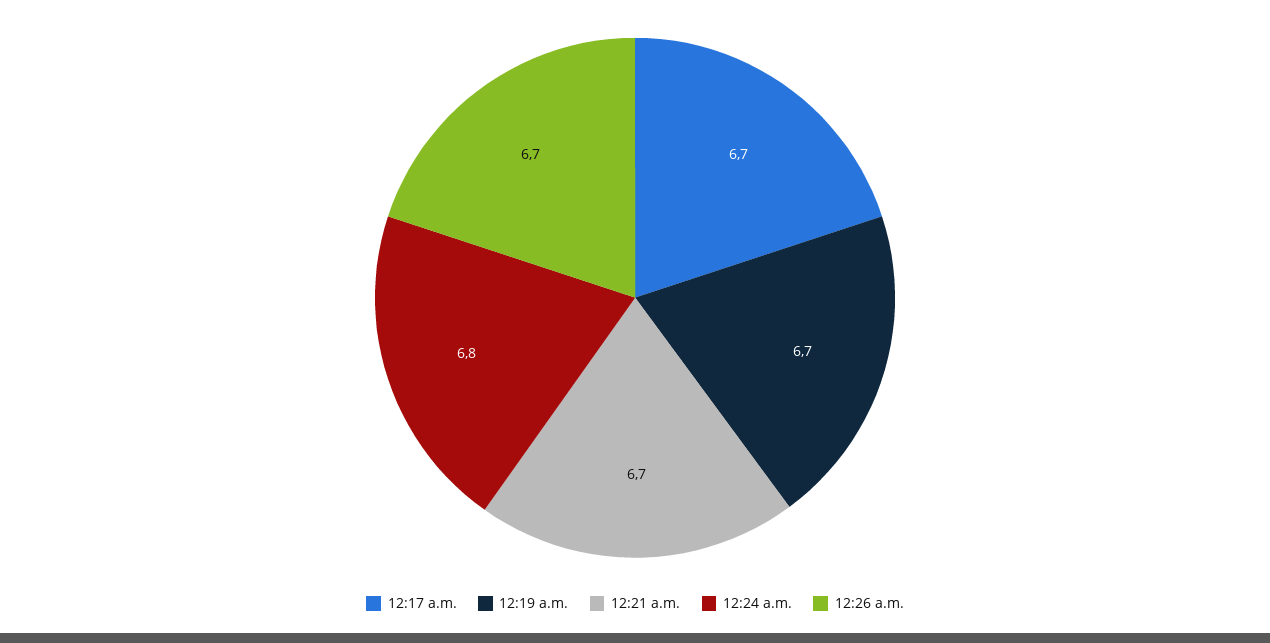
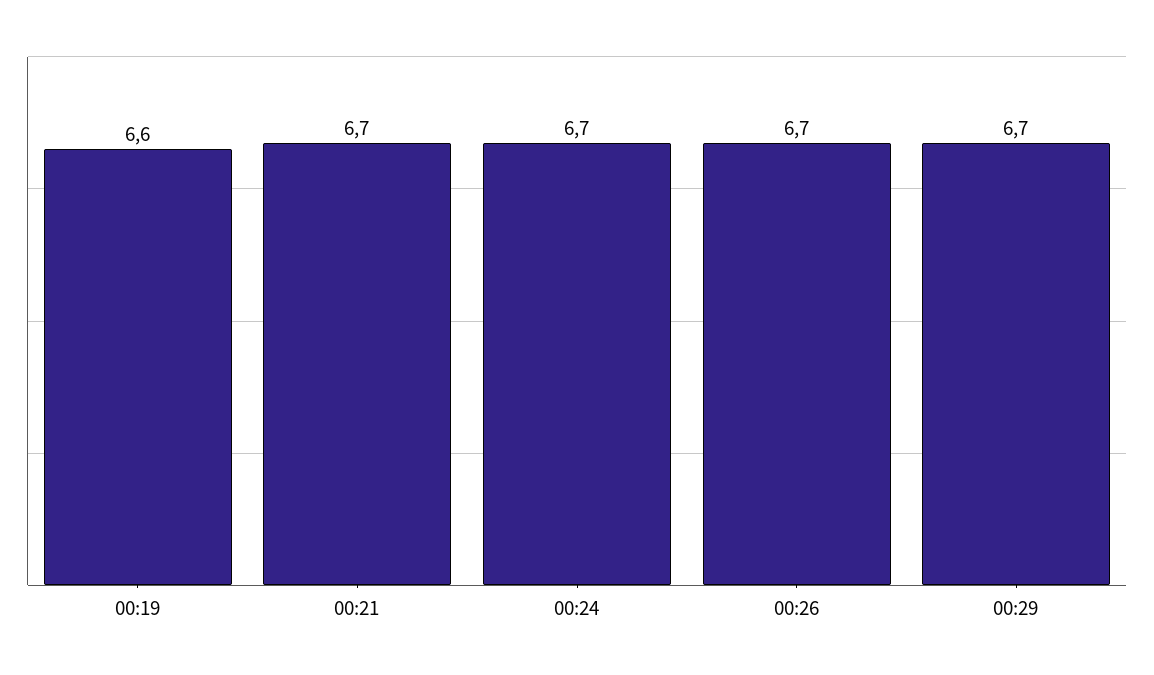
12:17 a.m.: 6.7 -> none
12:19 a.m.: 6.7 -> 6.6
12:24 a.m.: 6.8 -> 6.7
00:29: none -> 6.7

